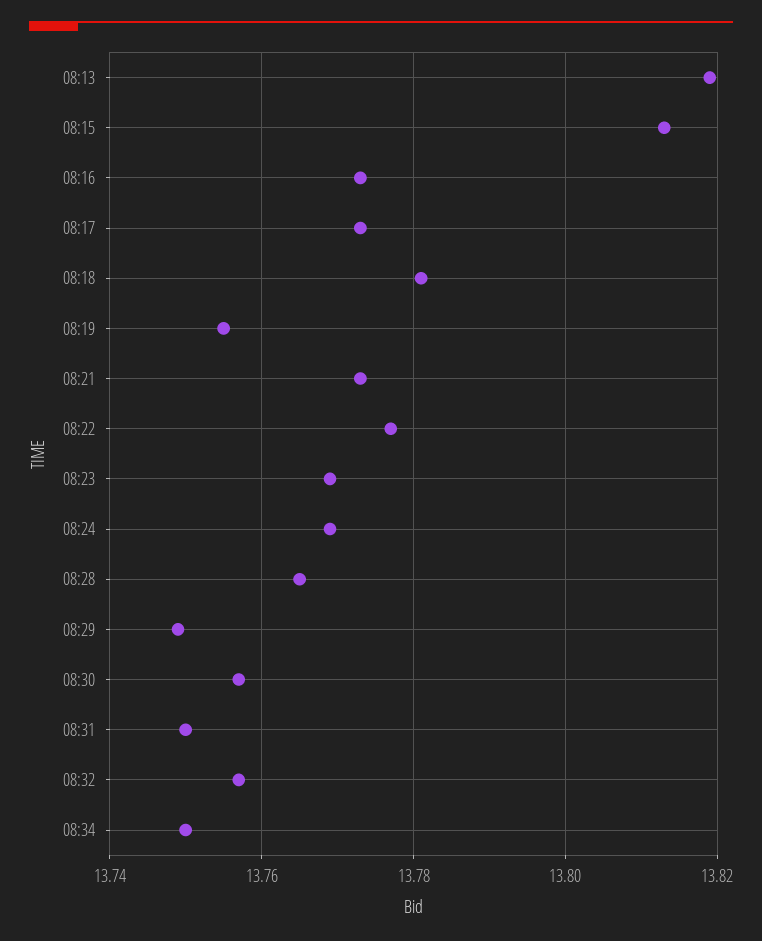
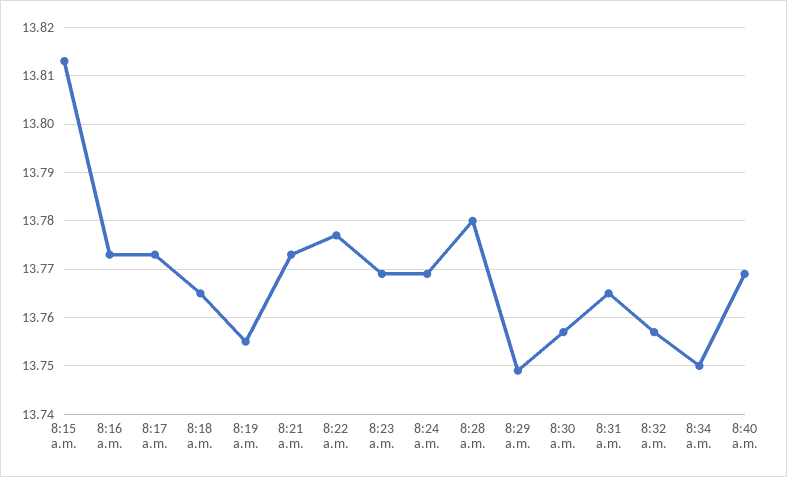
08:13: 13.82 -> none
08:18: 13.78 -> 13.765
08:28: 13.765 -> 13.78
08:31: 13.75 -> 13.765
8:40 a.m.: none -> 13.77

